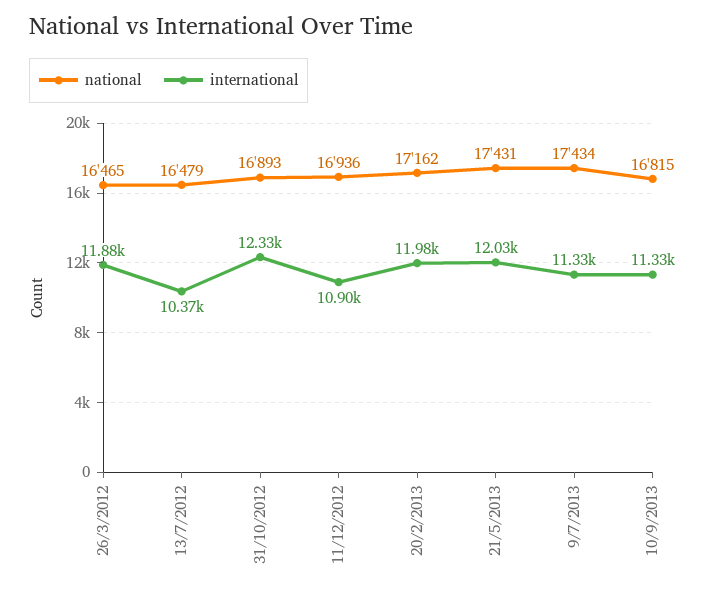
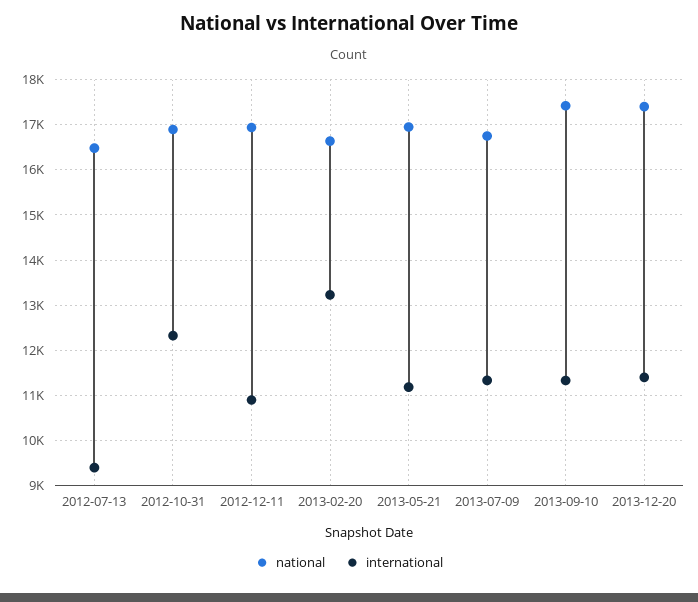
national, 26/3/2012: 16465 -> none
international, 26/3/2012: 11880 -> none
international, 13/7/2012: 10370 -> 9400
national, 20/2/2013: 17162 -> 16600
international, 20/2/2013: 11980 -> 13200
national, 21/5/2013: 17431 -> 17000
international, 21/5/2013: 12030 -> 11200
national, 9/7/2013: 17434 -> 16800
national, 10/9/2013: 16815 -> 17400
national, 2013-12-20: none -> 17400
international, 2013-12-20: none -> 11400

